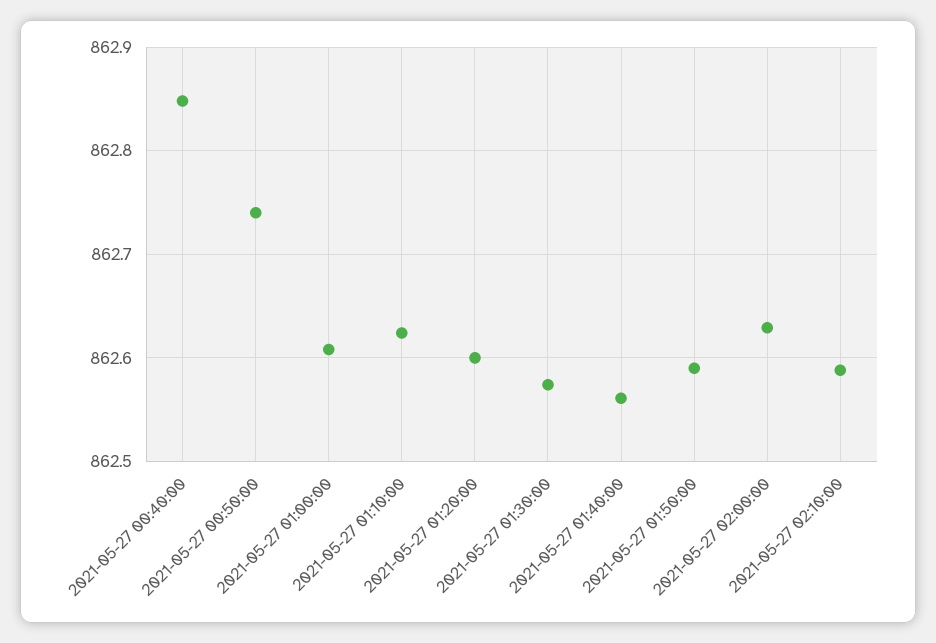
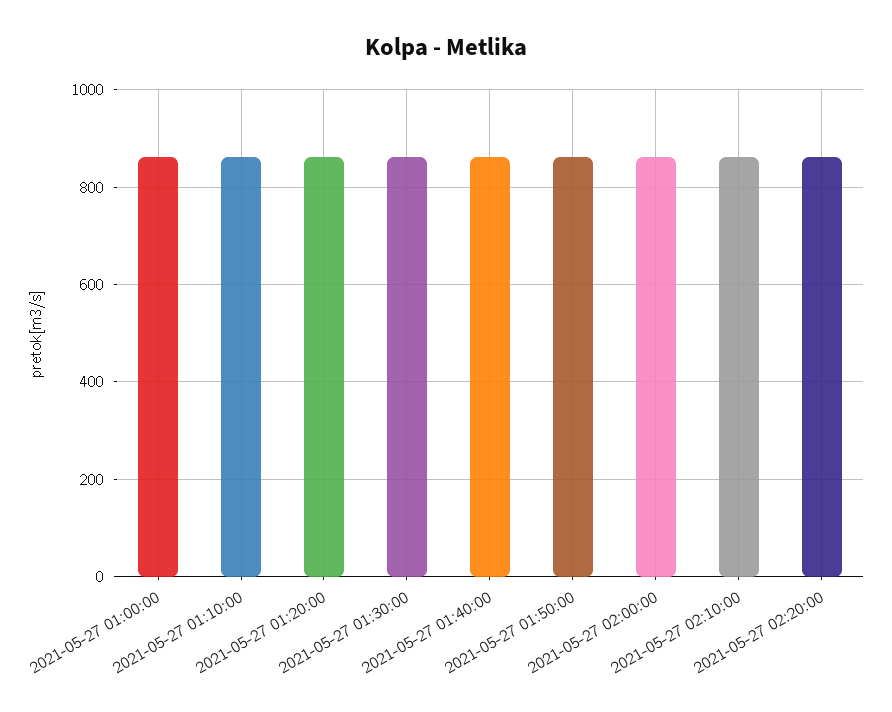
2021-05-27 00:40:00: 862.85 -> none
2021-05-27 00:50:00: 862.74 -> none
2021-05-27 02:20:00: none -> 860

